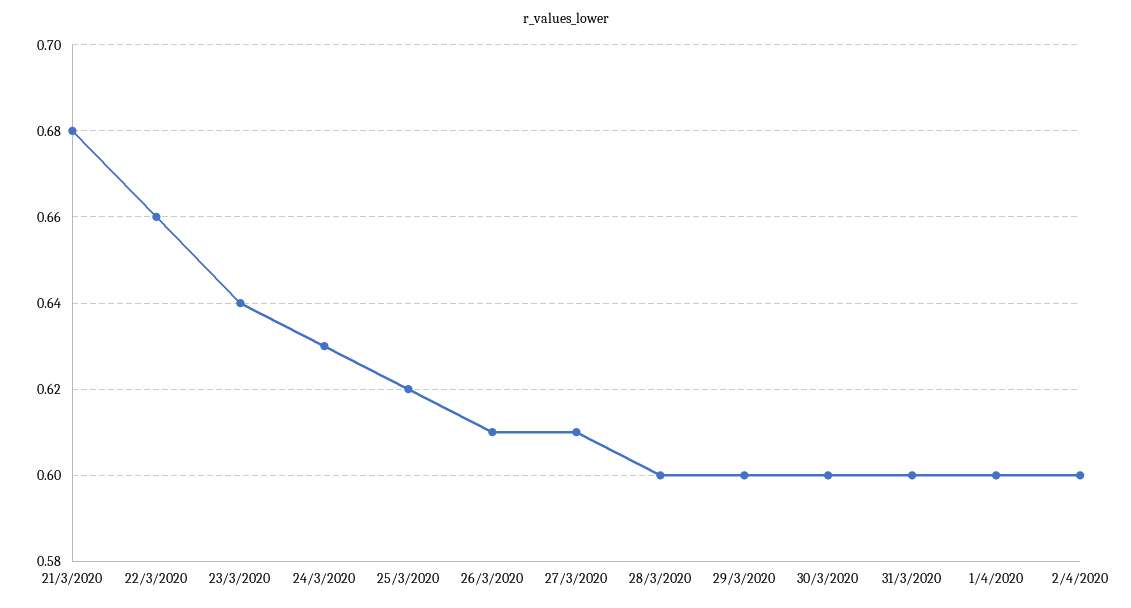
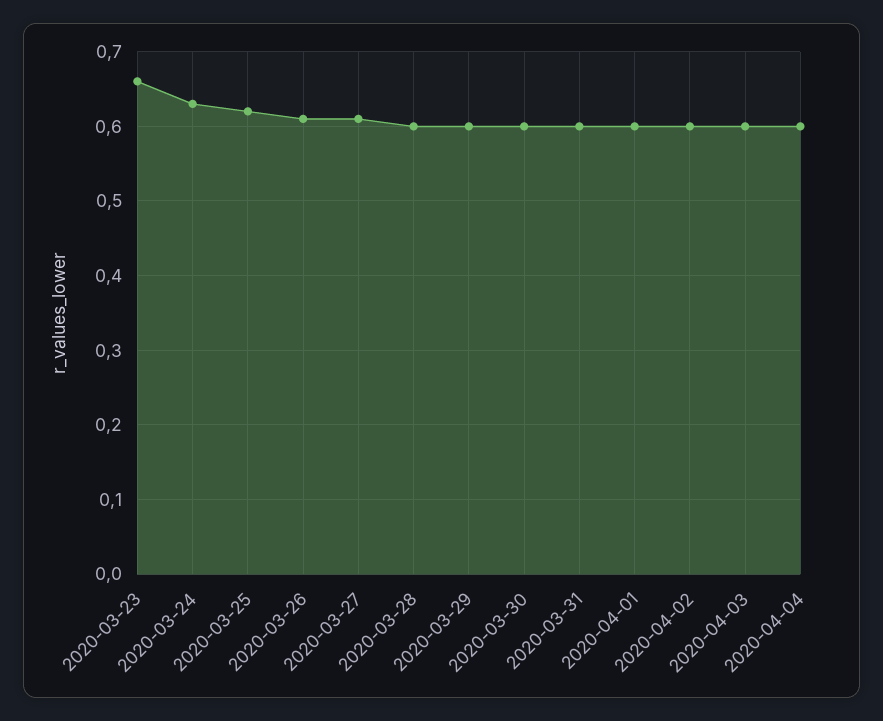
21/3/2020: 0.68 -> none
22/3/2020: 0.66 -> none
23/3/2020: 0.64 -> 0.66
2020-04-03: none -> 0.6
2020-04-04: none -> 0.6

